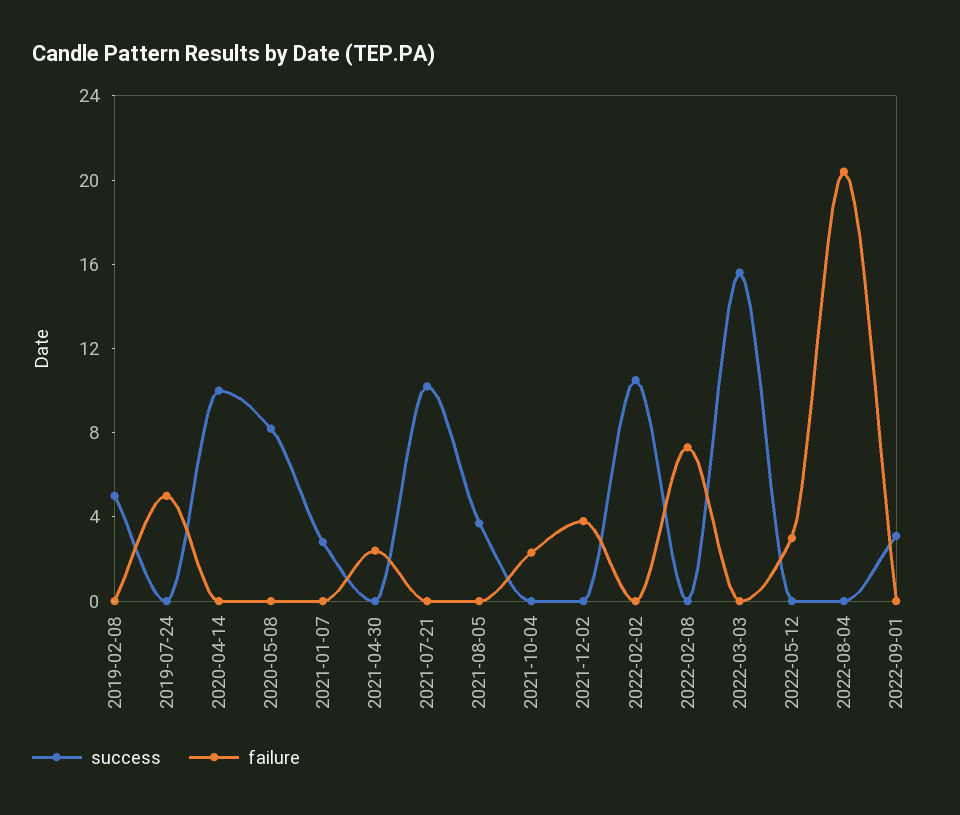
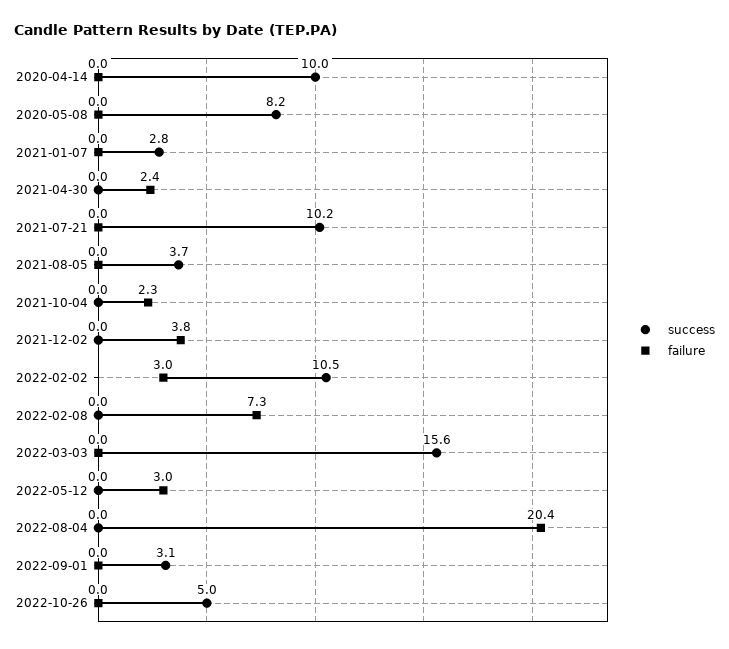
success, 2019-02-08: 5 -> none
failure, 2019-02-08: 0 -> none
success, 2019-07-24: 0 -> none
failure, 2019-07-24: 5 -> none
failure, 2022-02-02: 0 -> 3
success, 2022-10-26: none -> 5
failure, 2022-10-26: none -> 0

